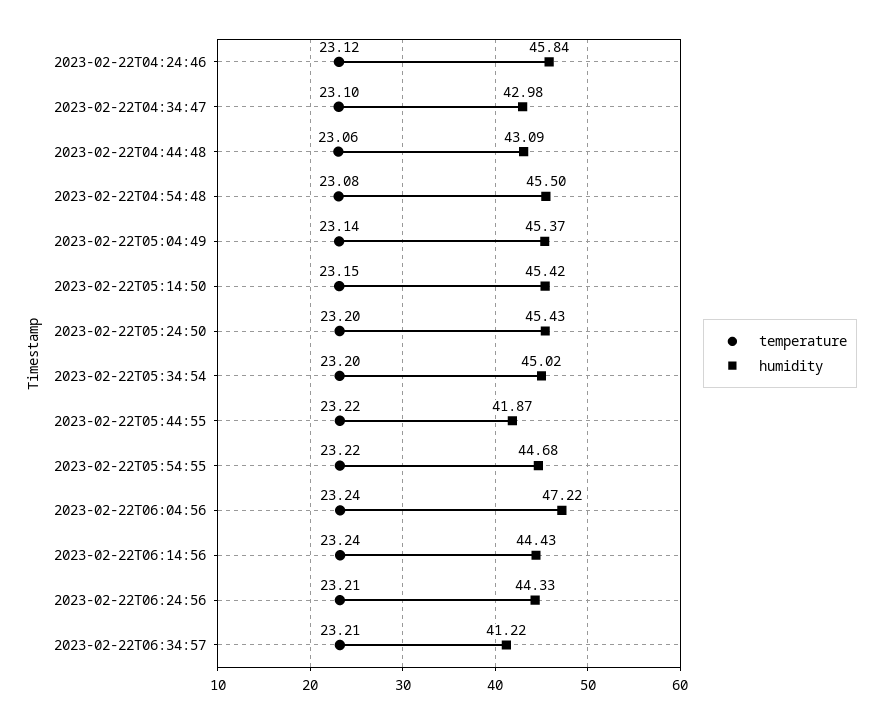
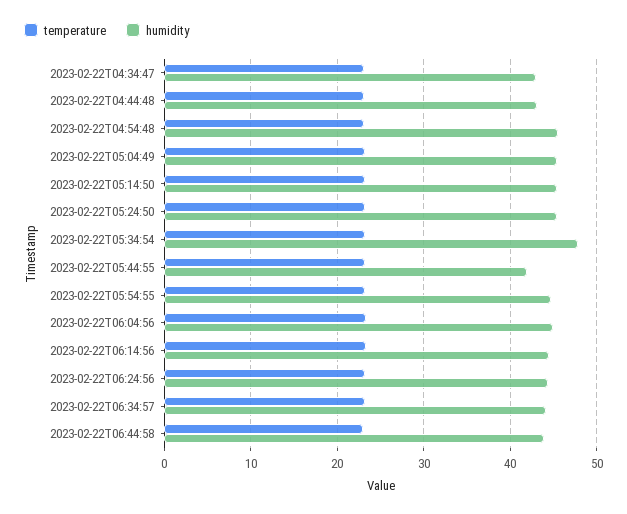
temperature, 2023-02-22T04:24:46: 23.12 -> none
humidity, 2023-02-22T04:24:46: 45.84 -> none
humidity, 2023-02-22T05:34:54: 45.02 -> 48
humidity, 2023-02-22T06:04:56: 47.22 -> 45
humidity, 2023-02-22T06:34:57: 41.22 -> 44
temperature, 2023-02-22T06:44:58: none -> 23
humidity, 2023-02-22T06:44:58: none -> 44

